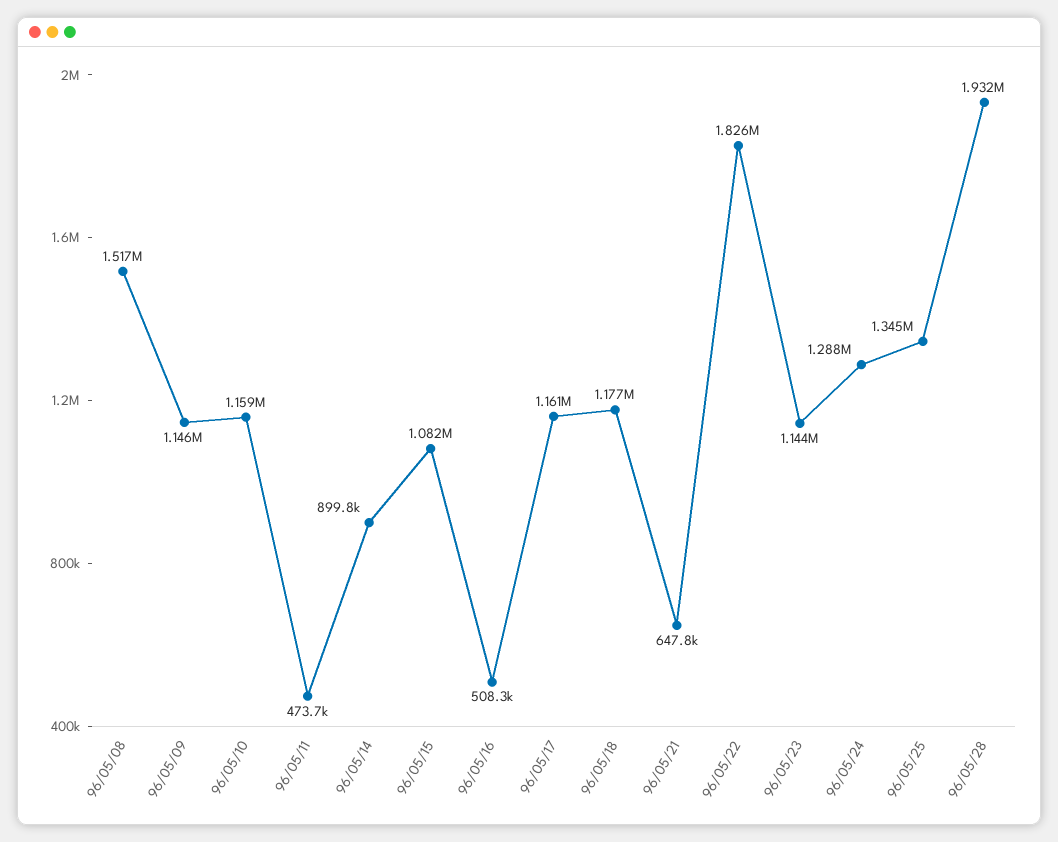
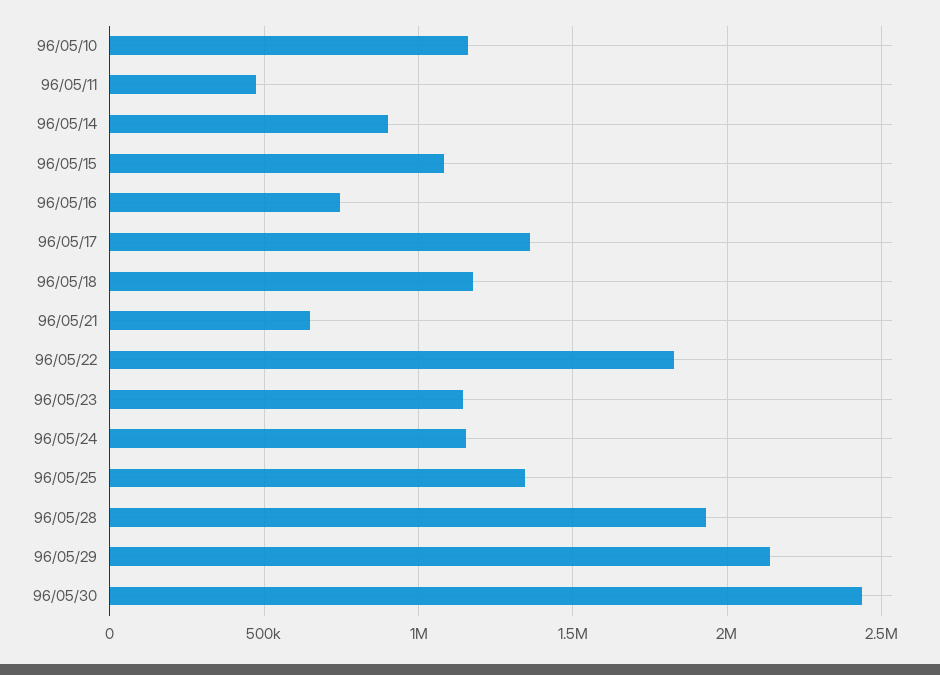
96/05/08: 1517000 -> none
96/05/09: 1146000 -> none
96/05/16: 508300 -> 750000
96/05/17: 1161000 -> 1350000
96/05/24: 1288000 -> 1150000
96/05/29: none -> 2150000
96/05/30: none -> 2450000

